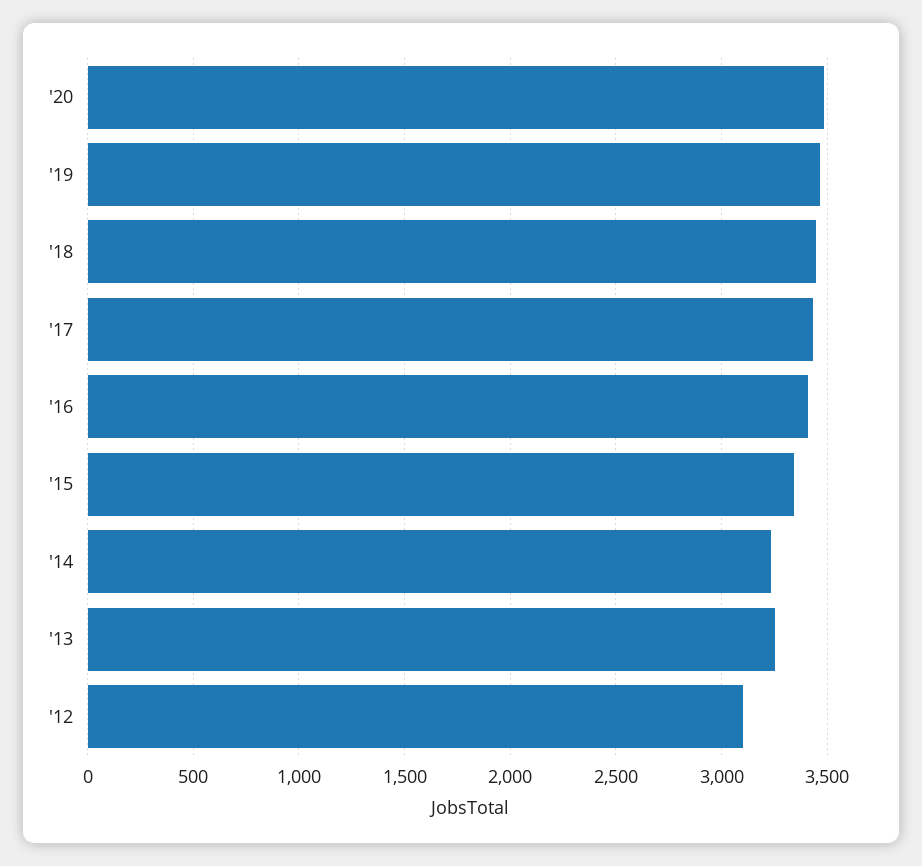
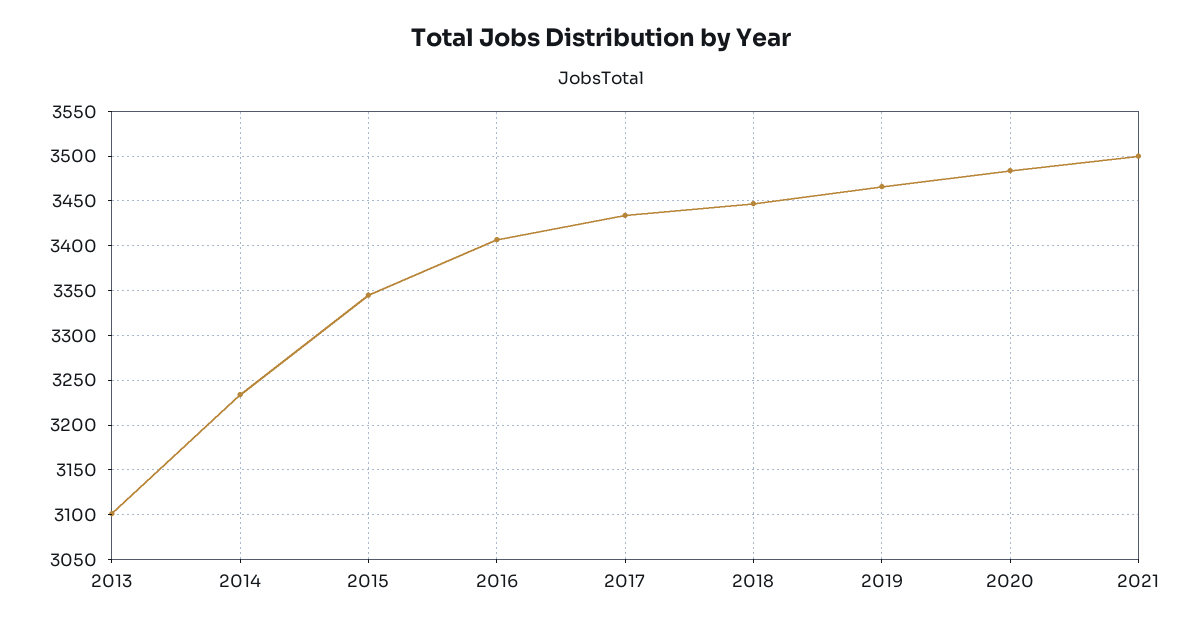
'13: 3250 -> 3100
'12: 3100 -> none
2021: none -> 3500

